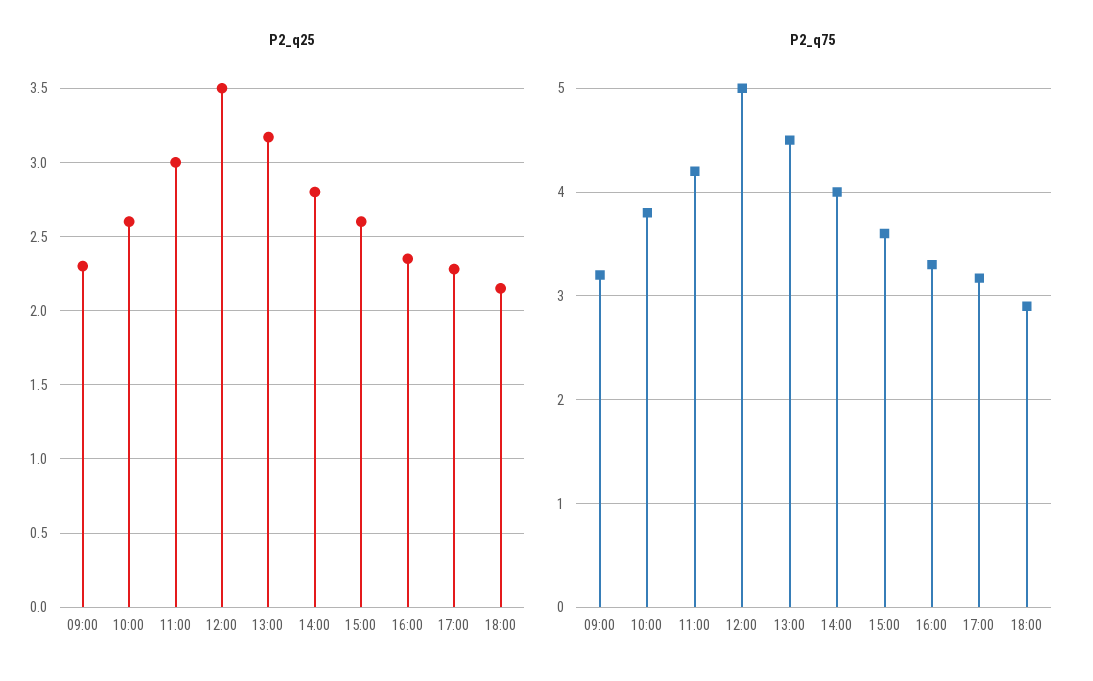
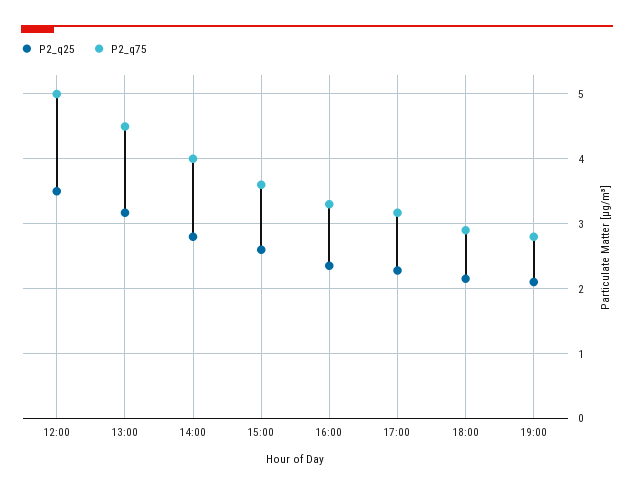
P2_q25, 09:00: 2.3 -> none
P2_q25, 10:00: 2.6 -> none
P2_q25, 11:00: 3 -> none
P2_q75, 09:00: 3.2 -> none
P2_q75, 10:00: 3.8 -> none
P2_q75, 11:00: 4.2 -> none
P2_q25, 19:00: none -> 2.1
P2_q75, 19:00: none -> 2.8

